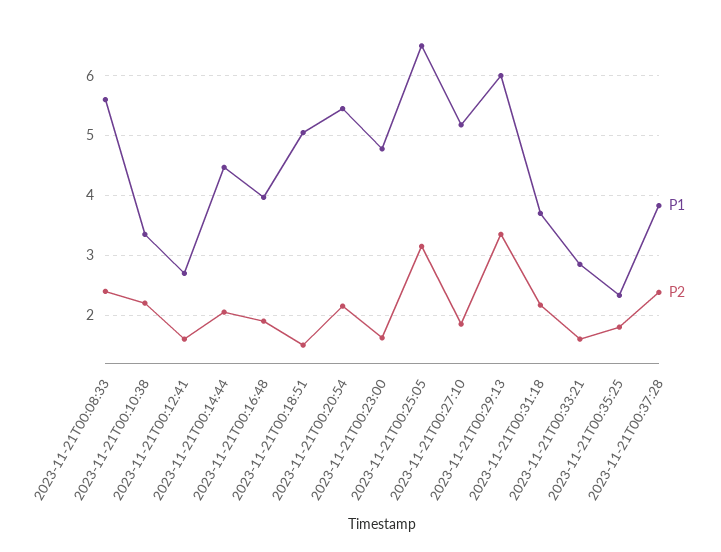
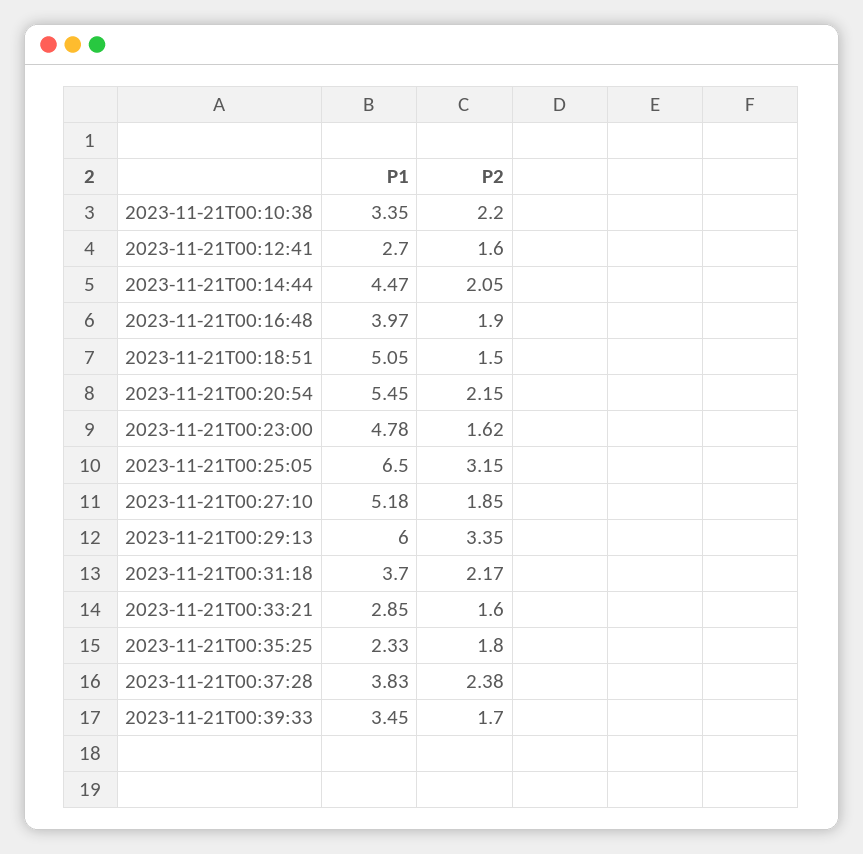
P1, 2023-11-21T00:08:33: 5.6 -> none
P2, 2023-11-21T00:08:33: 2.4 -> none
P1, 2023-11-21T00:39:33: none -> 3.45
P2, 2023-11-21T00:39:33: none -> 1.7

